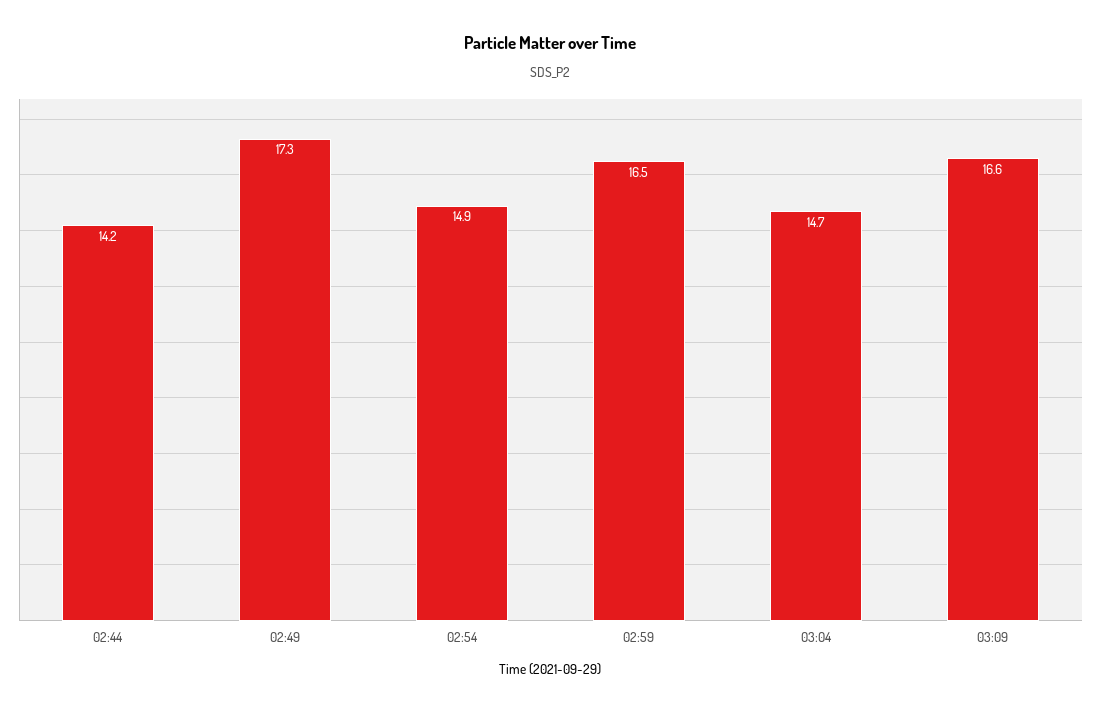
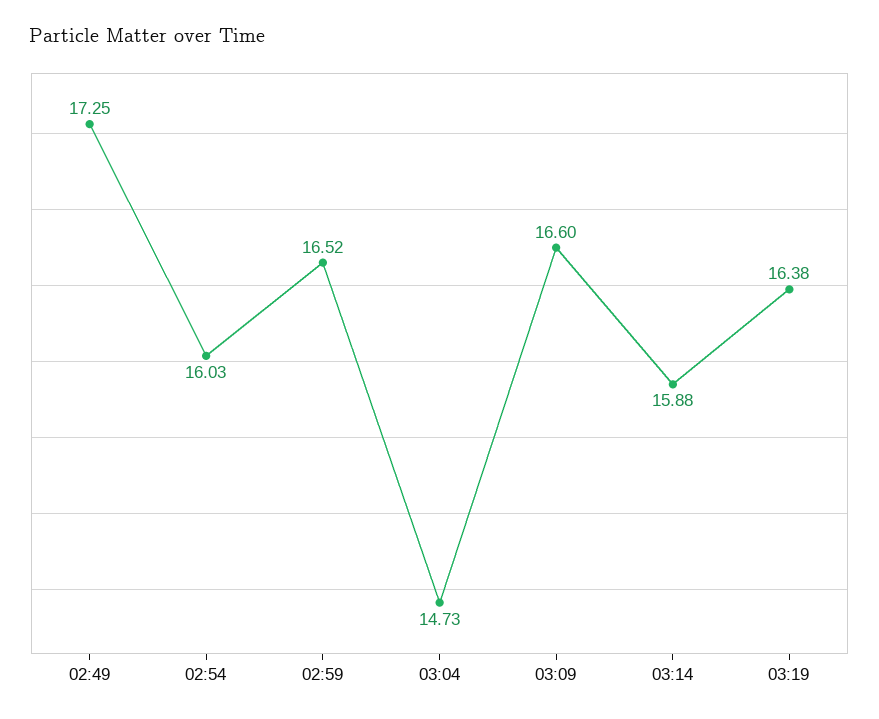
02:44: 14.2 -> none
02:54: 14.9 -> 16.03
03:14: none -> 15.88
03:19: none -> 16.38

